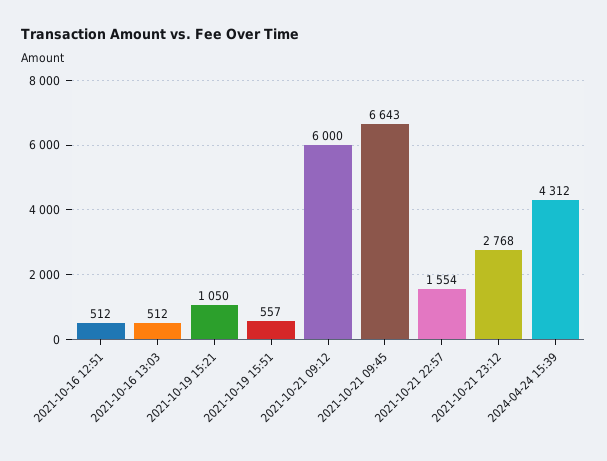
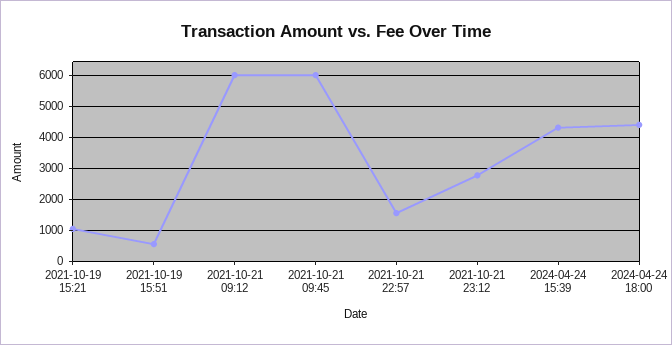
2021-10-16 12:51: 512 -> none
2021-10-16 13:03: 512 -> none
2021-10-21 09:45: 6643 -> 6000
2024-04-24 18:00: none -> 4400

